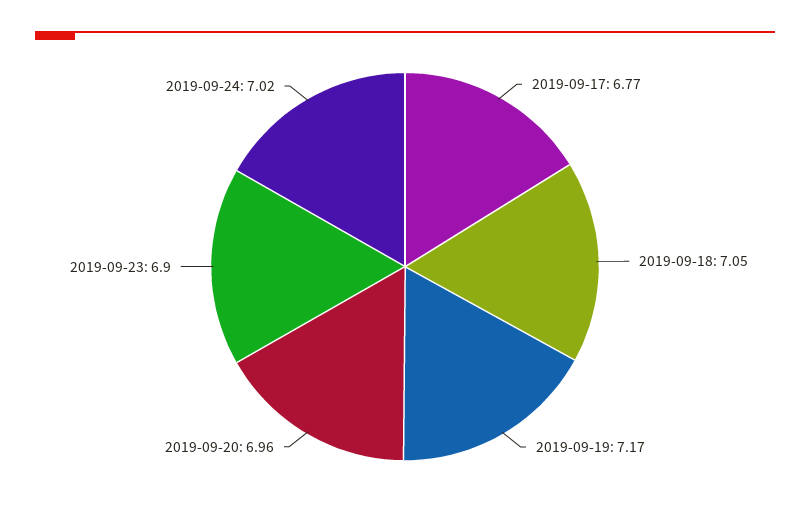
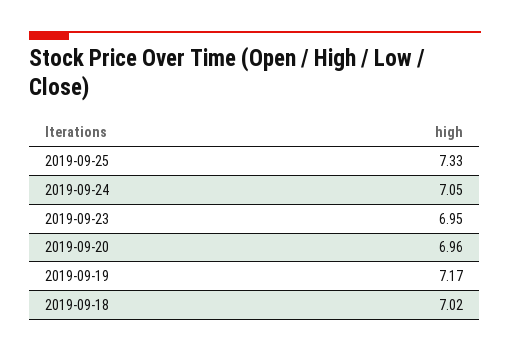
2019-09-17: 6.77 -> none
2019-09-18: 7.05 -> 7.02
2019-09-23: 6.9 -> 6.95
2019-09-24: 7.02 -> 7.05
2019-09-25: none -> 7.33

